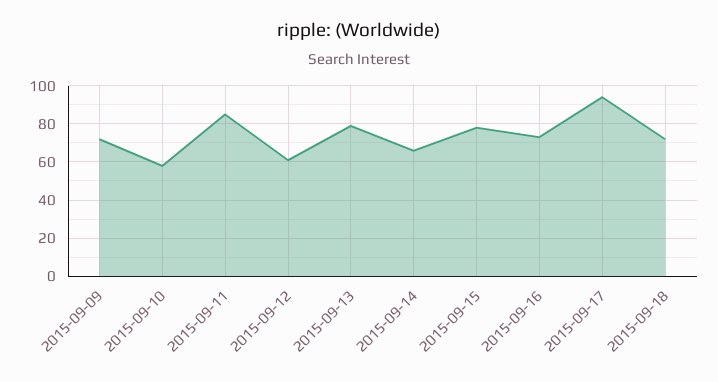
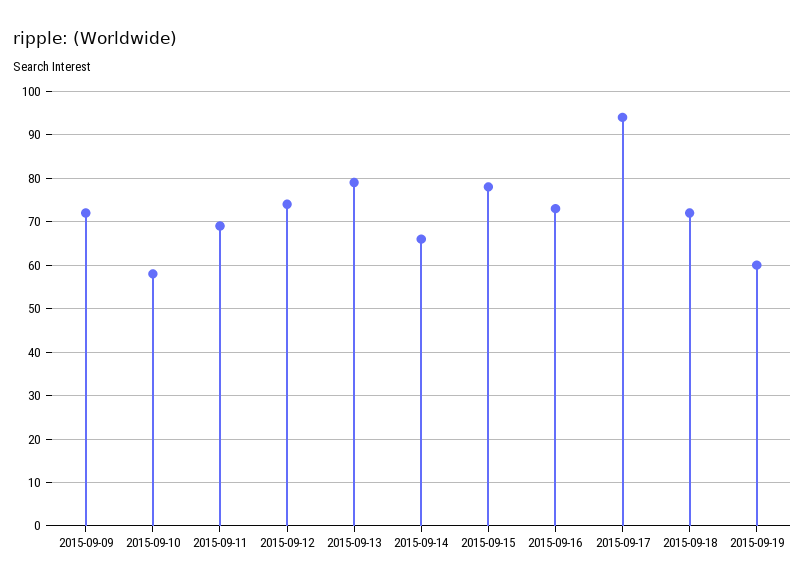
2015-09-11: 85 -> 70
2015-09-12: 60 -> 75
2015-09-19: none -> 60

